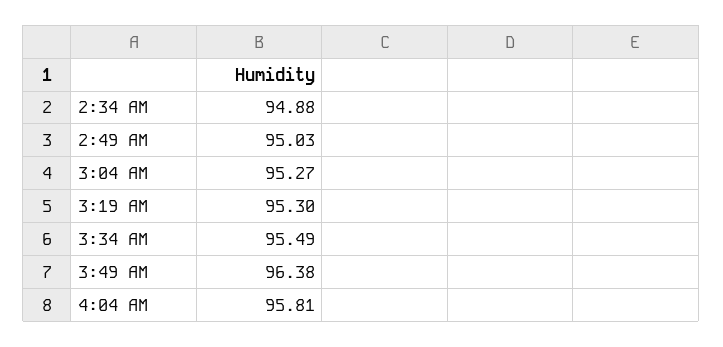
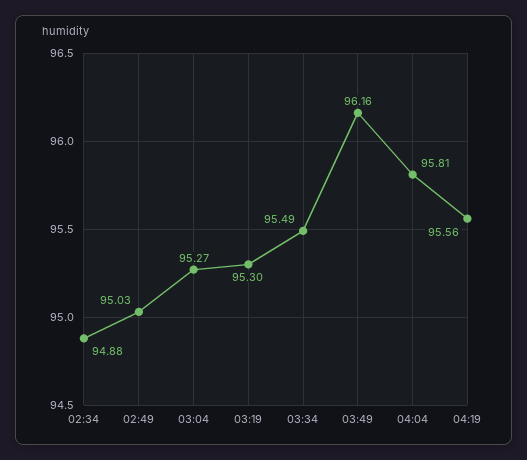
3:49 AM: 96.38 -> 96.16
04:19: none -> 95.56

